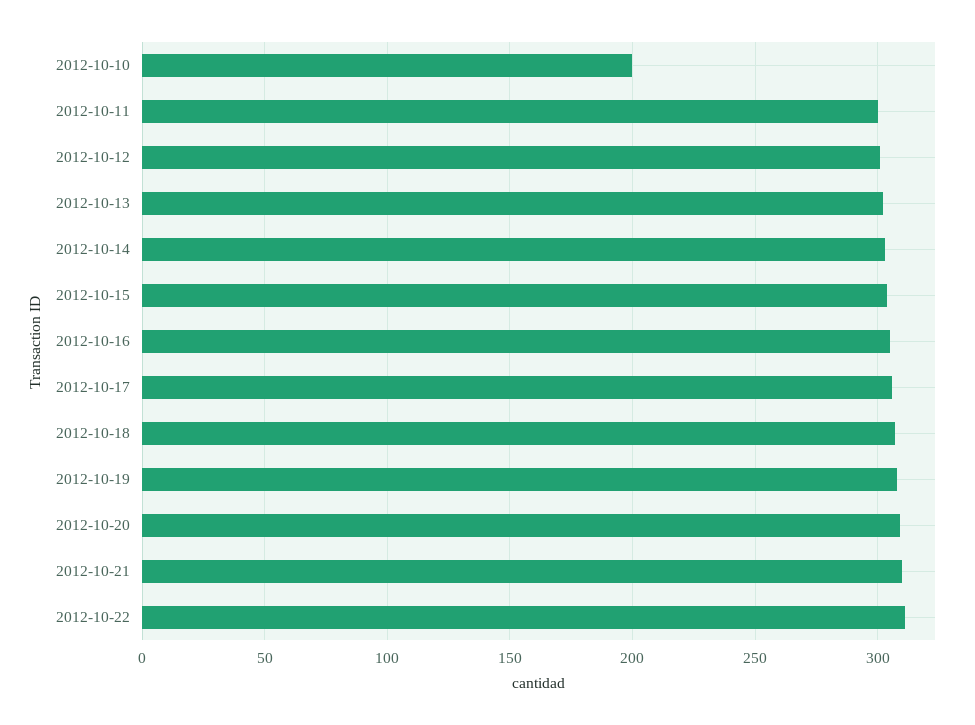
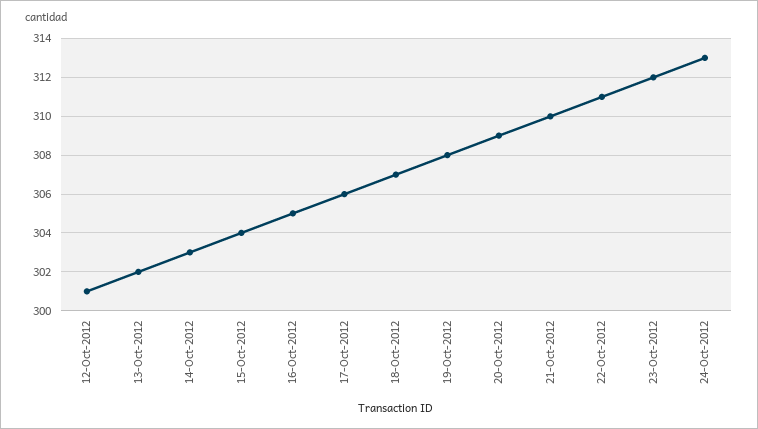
2012-10-10: 200 -> none
2012-10-11: 300 -> none
23-Oct-2012: none -> 312
24-Oct-2012: none -> 313

